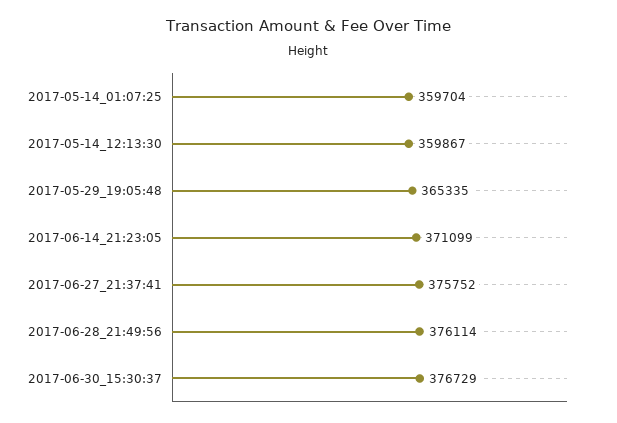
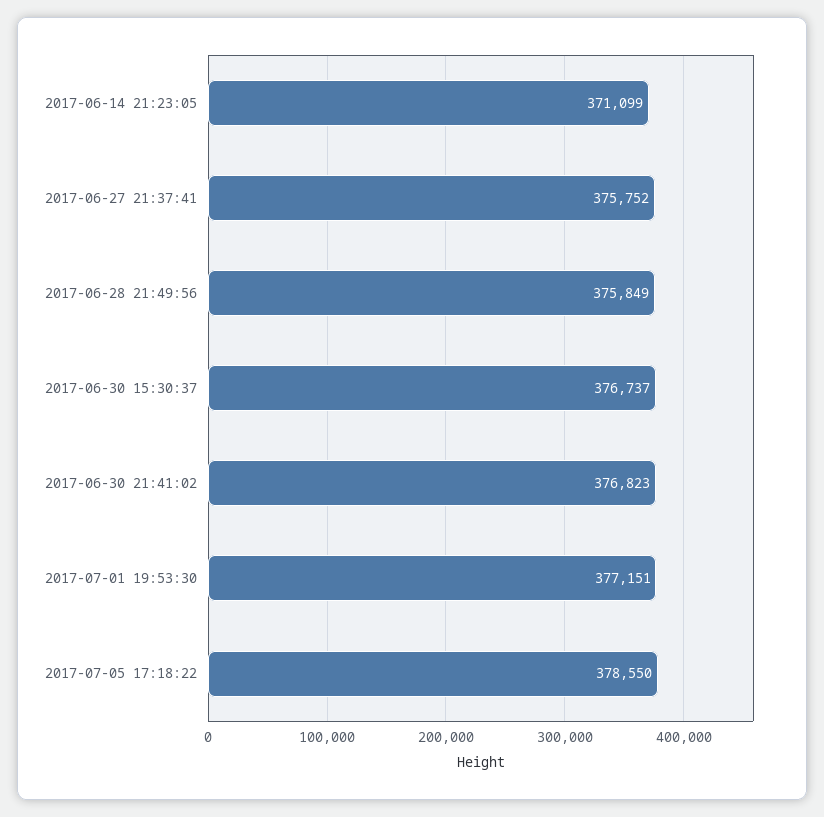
2017-05-14_01:07:25: 359704 -> none
2017-05-14_12:13:30: 359867 -> none
2017-05-29_19:05:48: 365335 -> none
2017-06-28_21:49:56: 376114 -> 375849
2017-06-30_15:30:37: 376729 -> 376737
2017-06-30 21:41:02: none -> 376823
2017-07-01 19:53:30: none -> 377151
2017-07-05 17:18:22: none -> 378550

